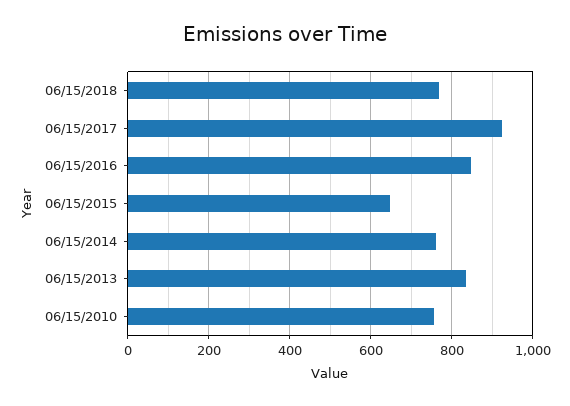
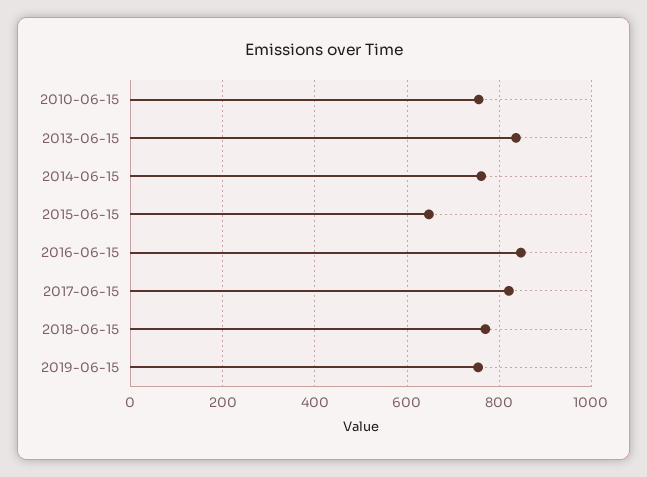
06/15/2017: 920 -> 820
2019-06-15: none -> 760

